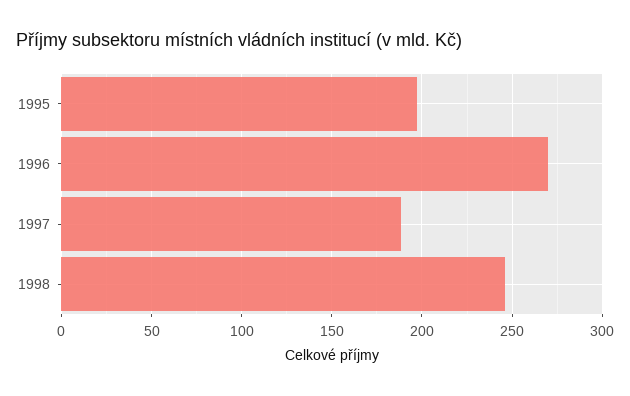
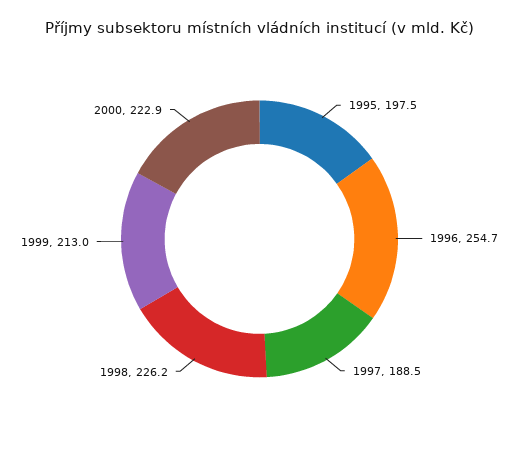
1996: 270 -> 254.7
1998: 245 -> 226.2
1999: none -> 213
2000: none -> 222.9

